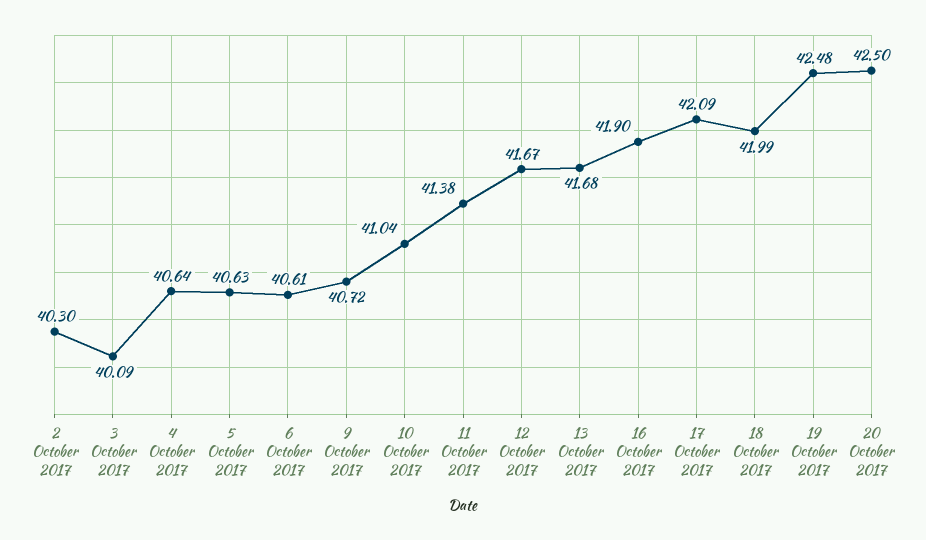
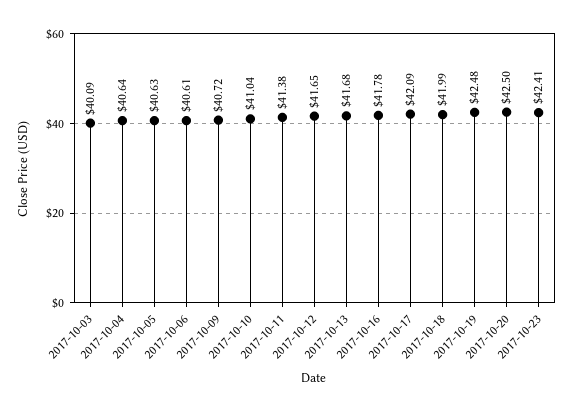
2 October 2017: 40.3 -> none
12 October 2017: 41.67 -> 41.65
16 October 2017: 41.9 -> 41.78
2017-10-23: none -> 42.41

